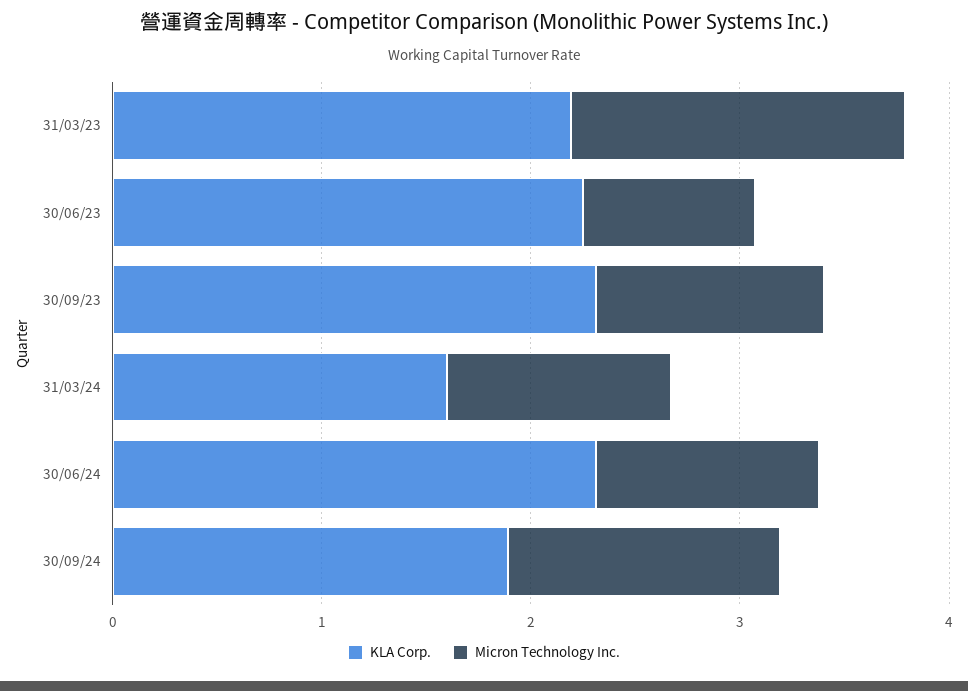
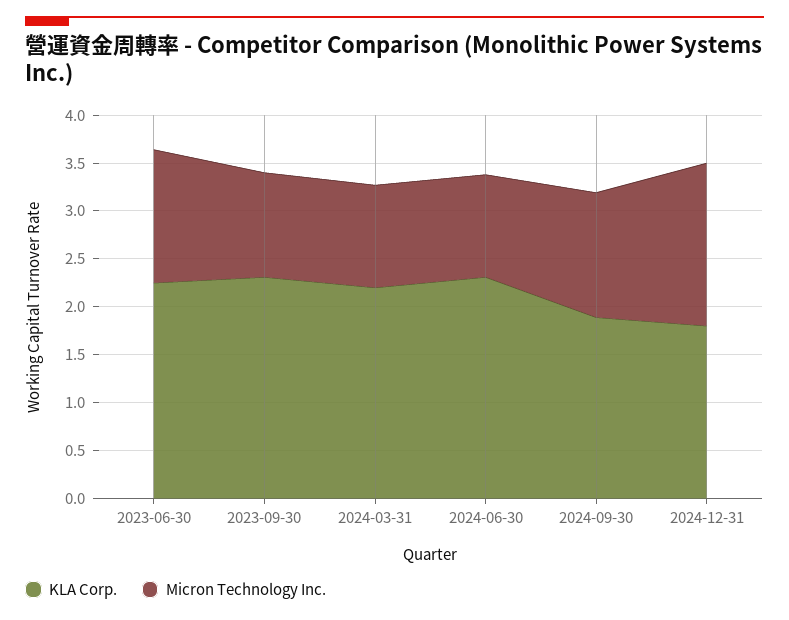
KLA Corp., 31/03/23: 2.2 -> none
Micron Technology Inc., 31/03/23: 1.6 -> none
Micron Technology Inc., 30/06/23: 0.8 -> 1.4
KLA Corp., 31/03/24: 1.6 -> 2.2
KLA Corp., 2024-12-31: none -> 1.8
Micron Technology Inc., 2024-12-31: none -> 1.7

